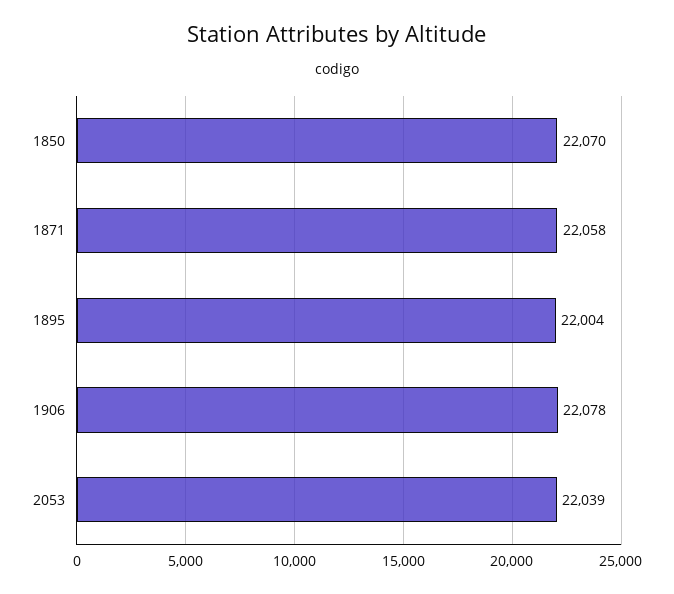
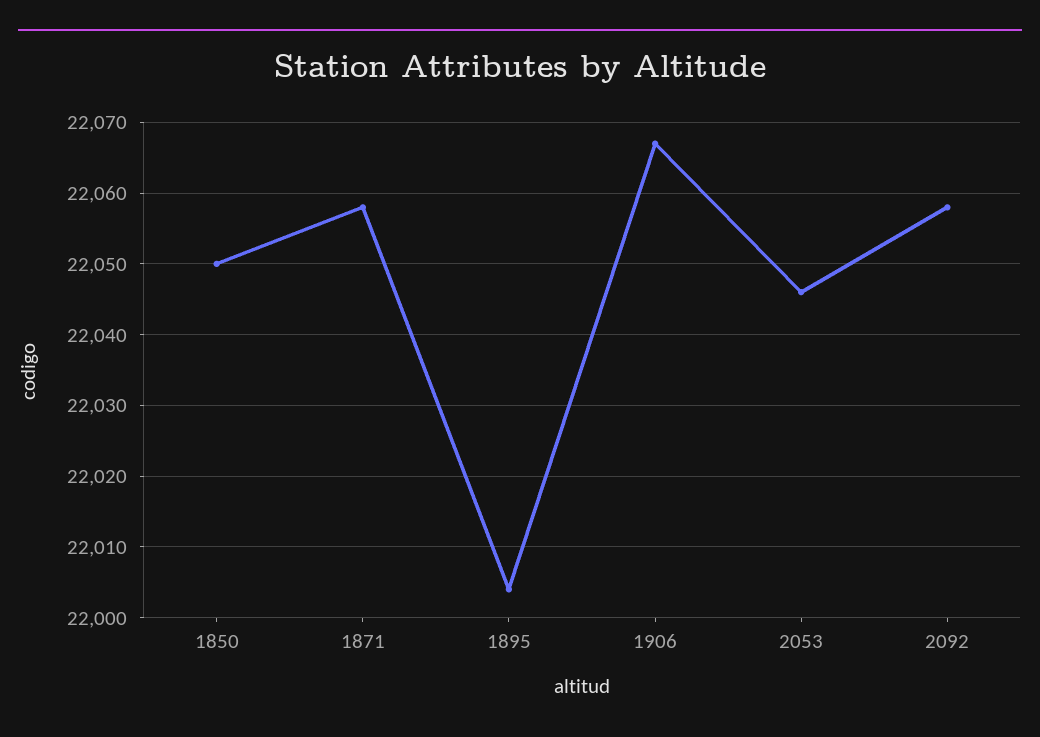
1850: 22070 -> 22050
1906: 22078 -> 22067
2053: 22039 -> 22046
2092: none -> 22058

